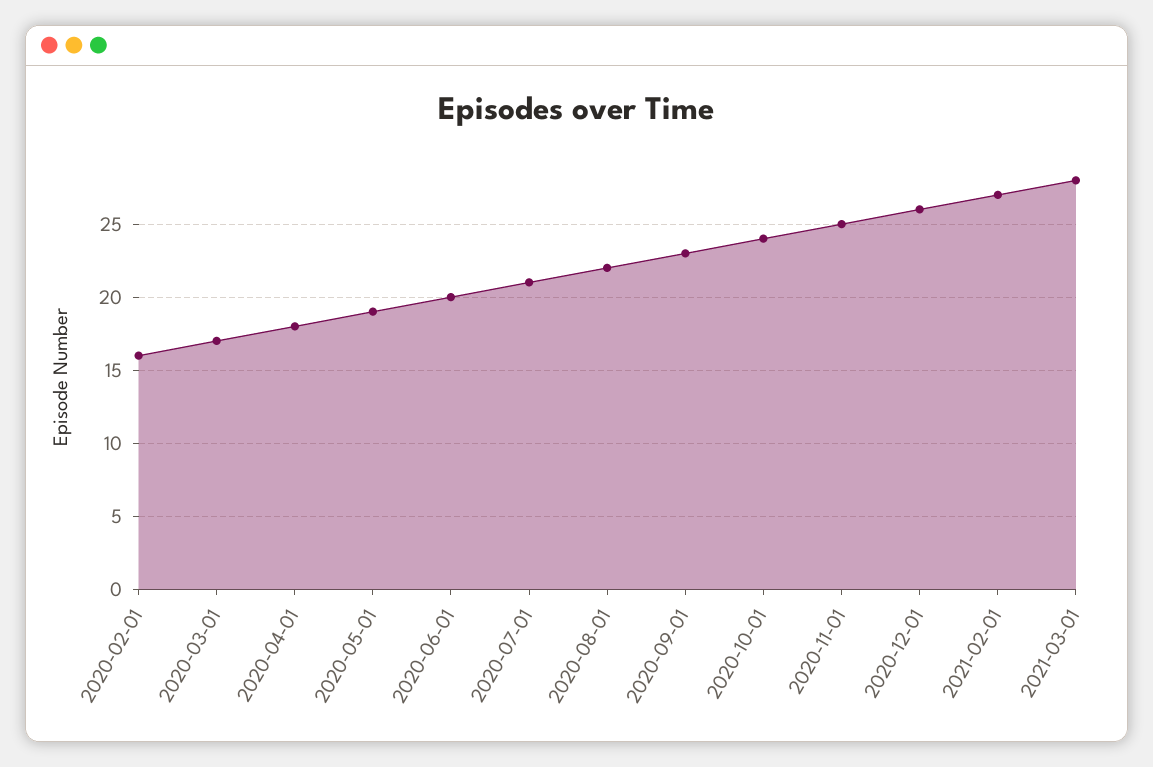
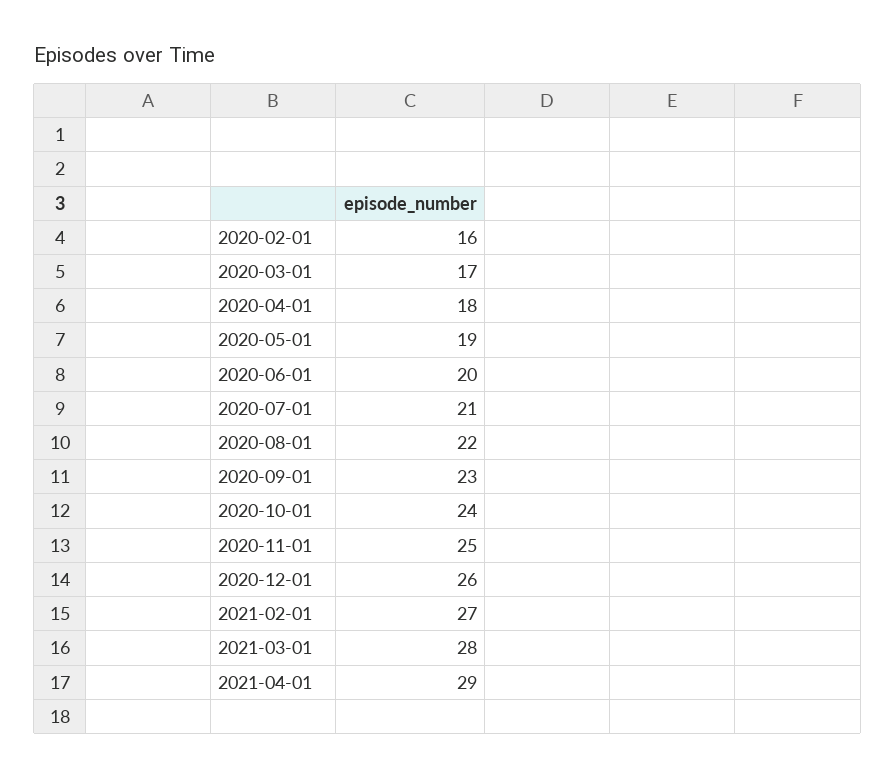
2021-04-01: none -> 29

